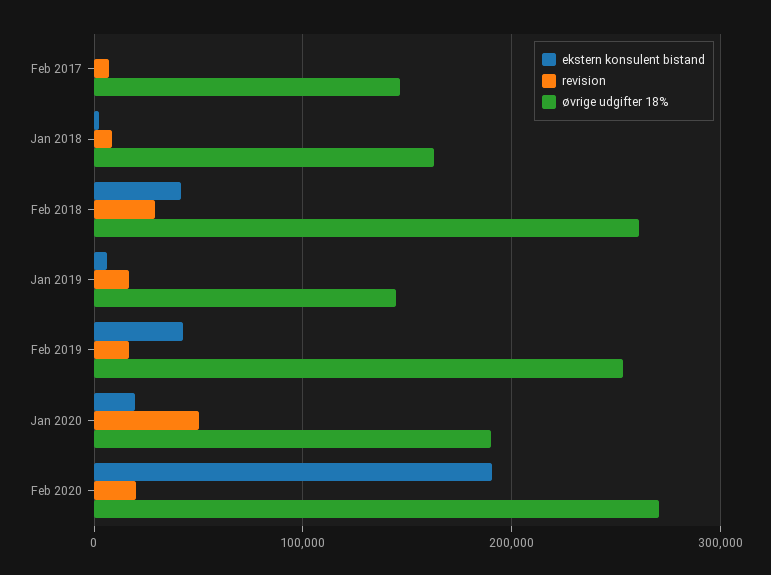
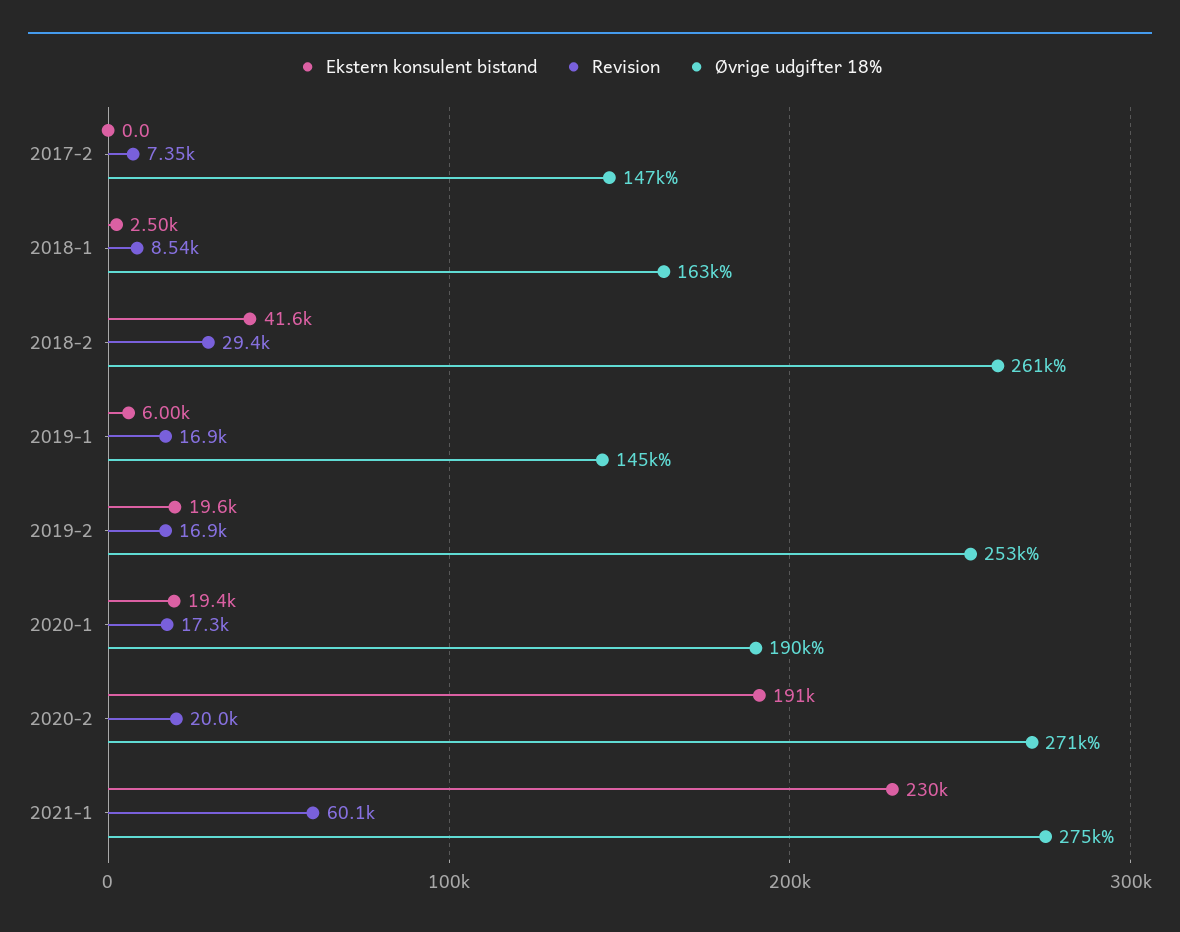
ekstern konsulent bistand, Feb 2019: 40000 -> 19600
revision, Jan 2020: 50000 -> 17300
ekstern konsulent bistand, 2021-1: none -> 230000
revision, 2021-1: none -> 60100
øvrige udgifter 18%, 2021-1: none -> 275000

